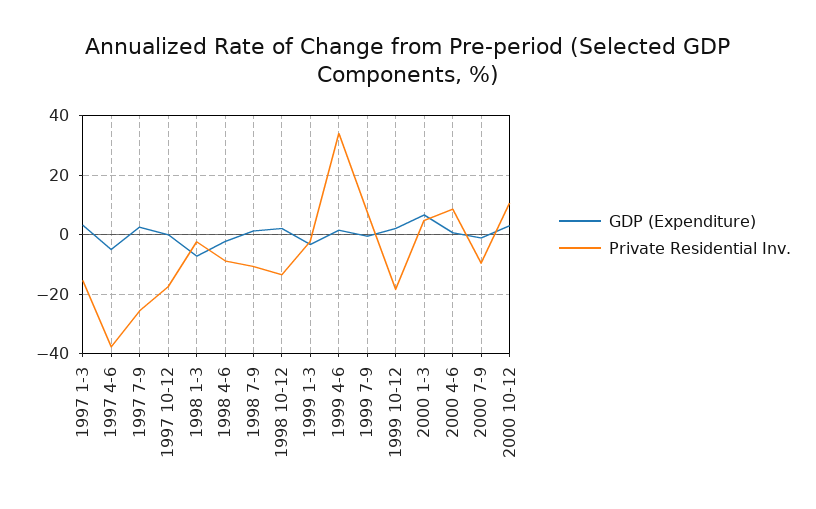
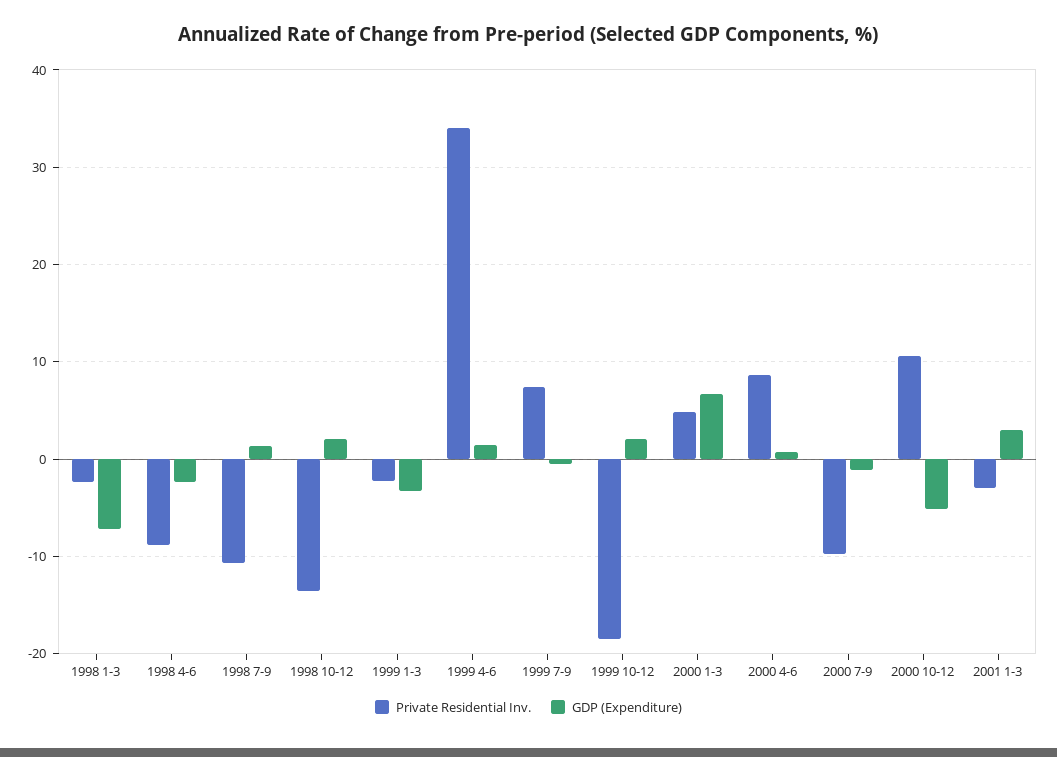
GDP (Expenditure), 1997 1-3: 2.5 -> none
Private Residential Inv., 1997 1-3: -15 -> none
GDP (Expenditure), 1997 4-6: -5 -> none
Private Residential Inv., 1997 4-6: -37.5 -> none
GDP (Expenditure), 1997 7-9: 2.5 -> none
Private Residential Inv., 1997 7-9: -25 -> none
GDP (Expenditure), 1997 10-12: 0 -> none
Private Residential Inv., 1997 10-12: -17.5 -> none
GDP (Expenditure), 2000 10-12: 2.5 -> -5
Private Residential Inv., 2001 1-3: none -> -3
GDP (Expenditure), 2001 1-3: none -> 3

